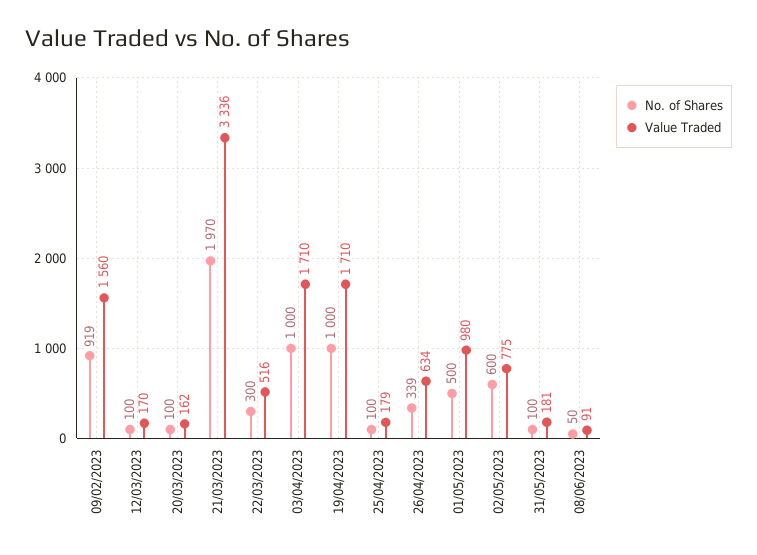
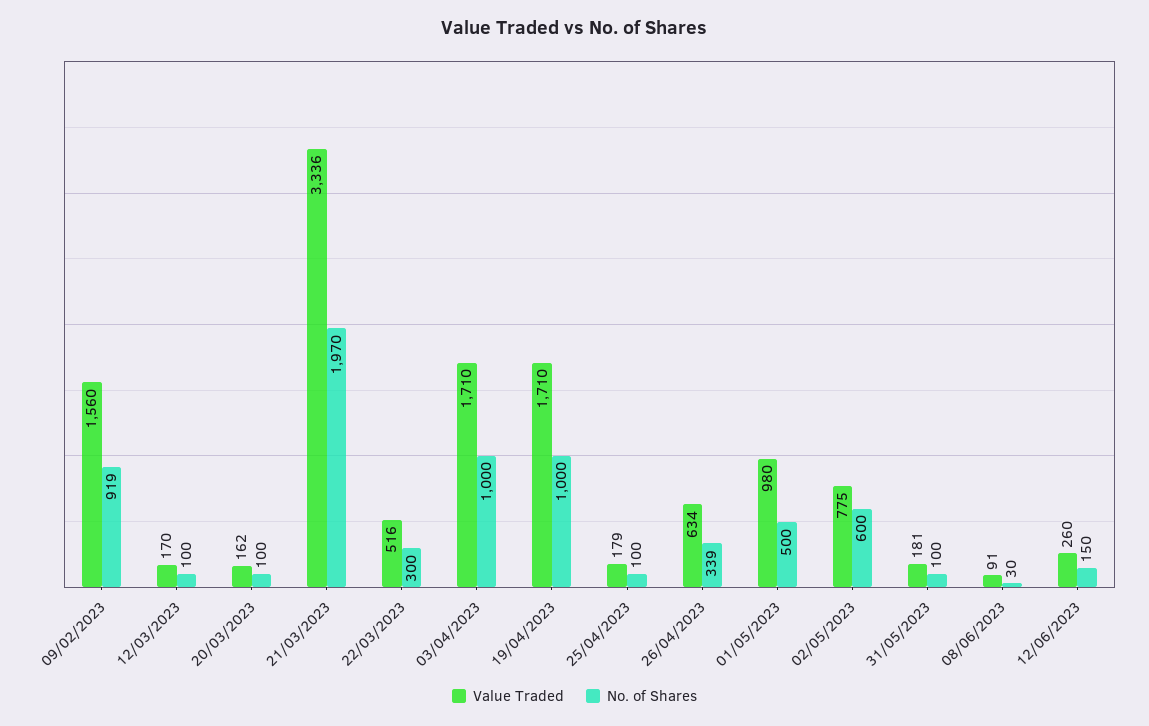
No. of Shares, 08/06/2023: 50 -> 30
Value Traded, 12/06/2023: none -> 260
No. of Shares, 12/06/2023: none -> 150

